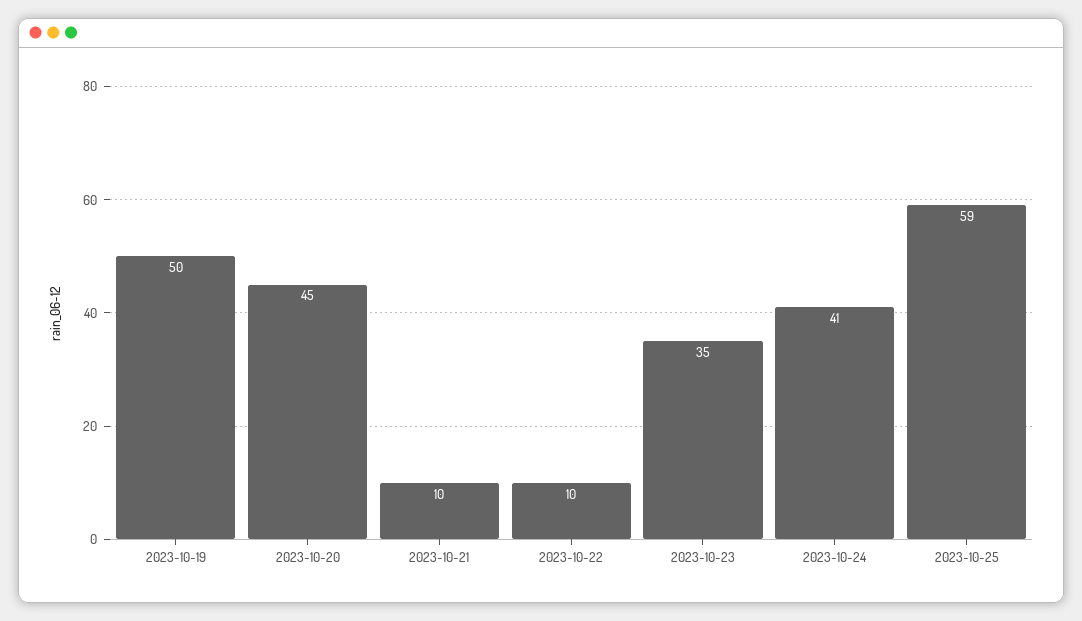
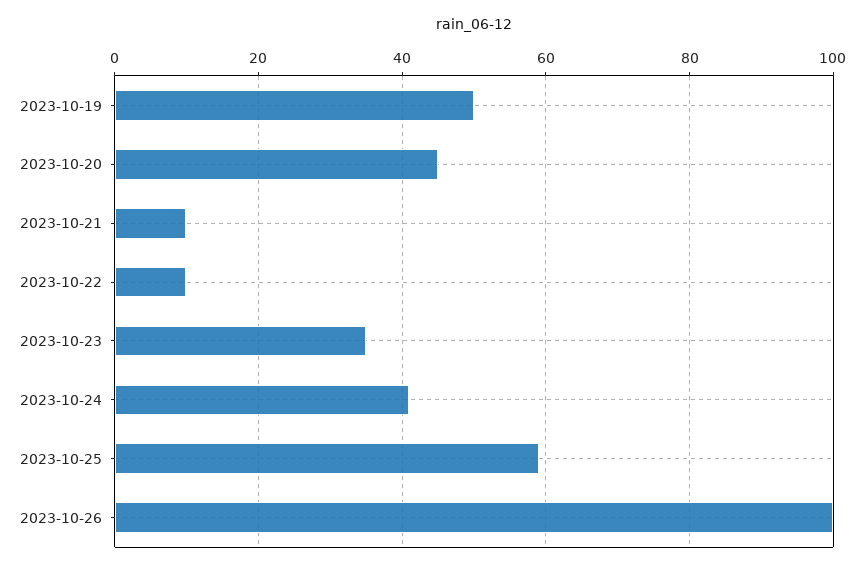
2023-10-26: none -> 100

